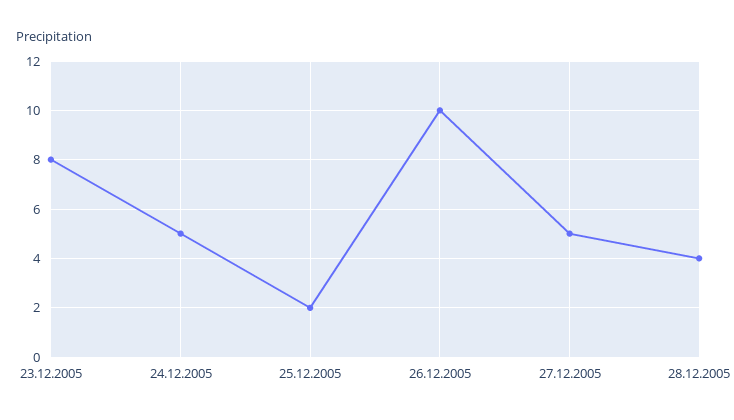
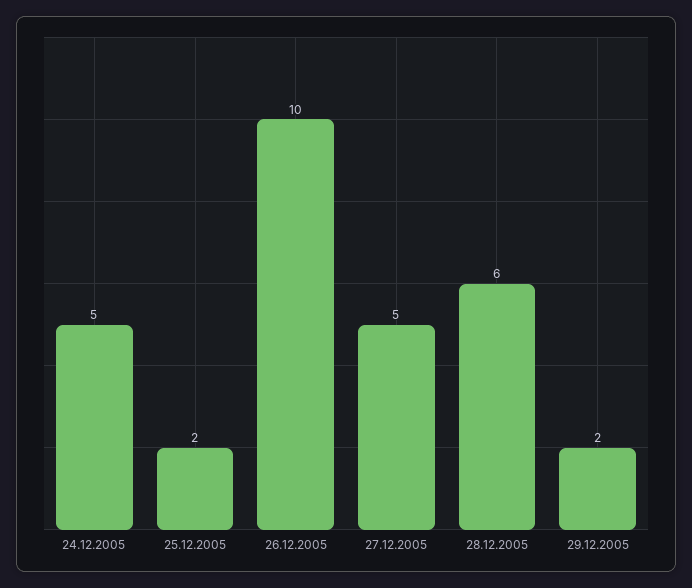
23.12.2005: 8 -> none
28.12.2005: 4 -> 6
29.12.2005: none -> 2

